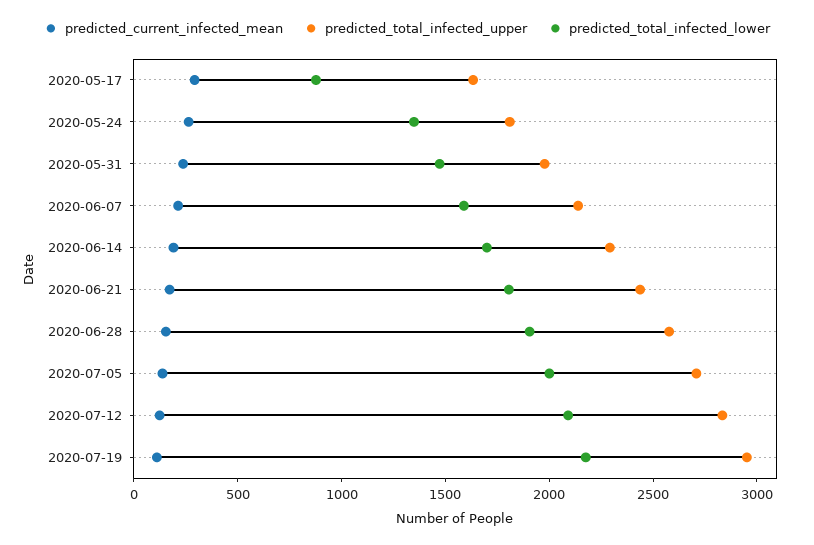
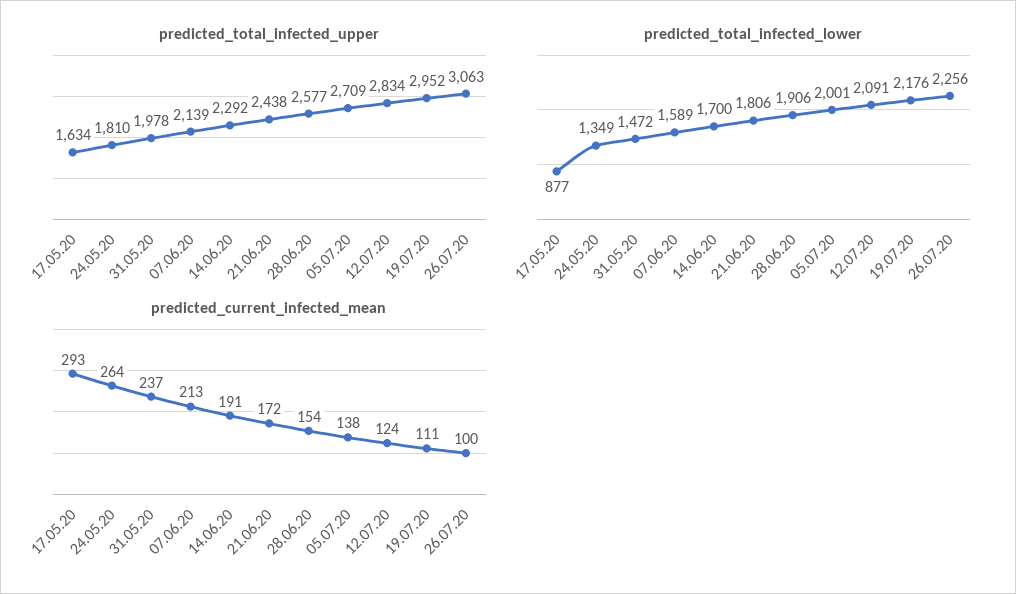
predicted_total_infected_upper, 26.07.20: none -> 3063
predicted_total_infected_lower, 26.07.20: none -> 2256
predicted_current_infected_mean, 26.07.20: none -> 100

